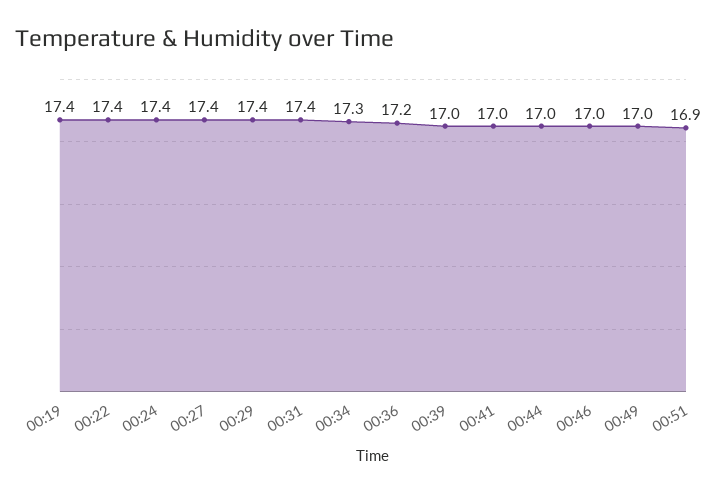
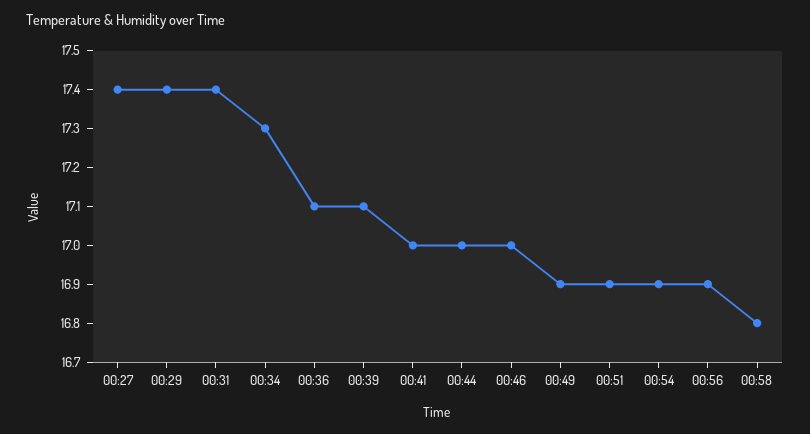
00:19: 17.4 -> none
00:22: 17.4 -> none
00:24: 17.4 -> none
00:36: 17.2 -> 17.1
00:39: 17 -> 17.1
00:49: 17 -> 16.9
00:54: none -> 16.9
00:56: none -> 16.9
00:58: none -> 16.8

